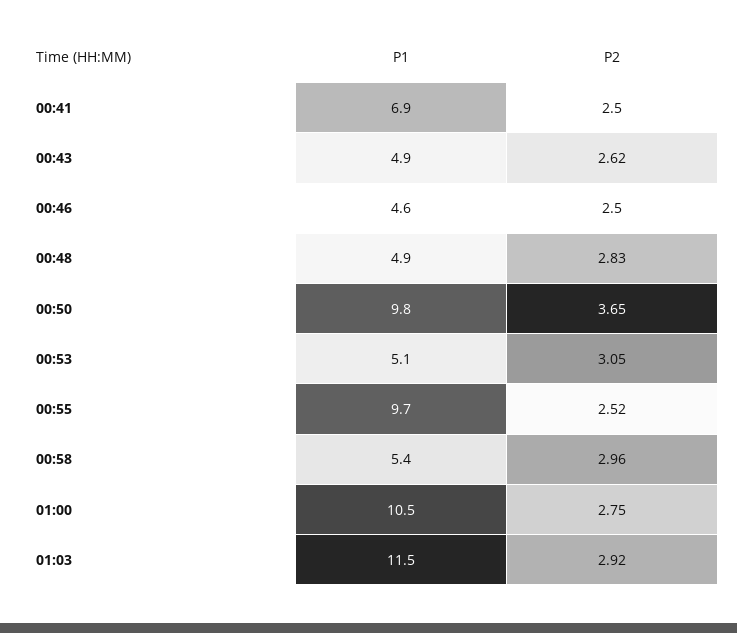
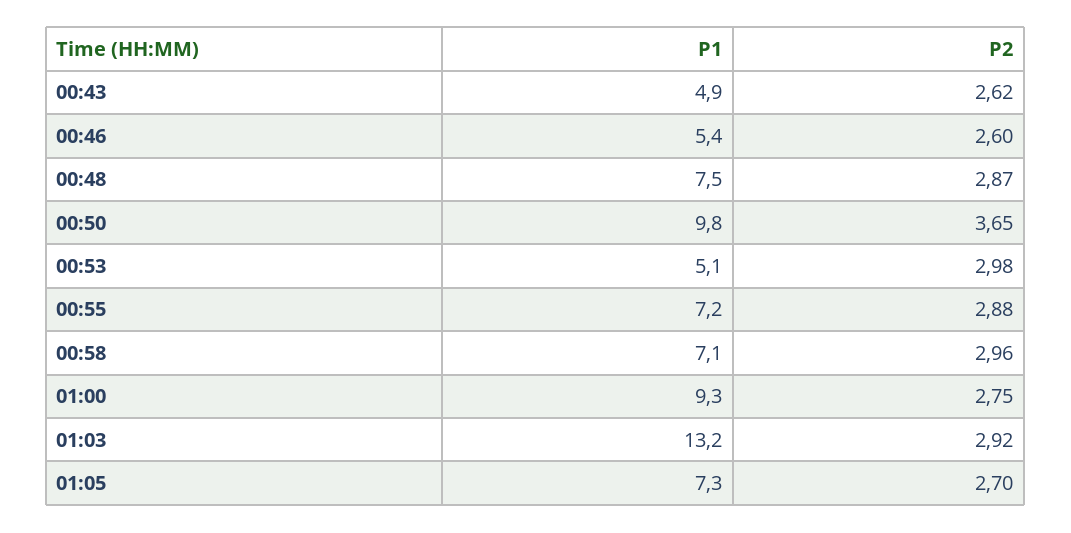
P1, 00:41: 6.9 -> none
P2, 00:41: 2.5 -> none
P1, 00:46: 4.6 -> 5.4
P2, 00:46: 2.5 -> 2.6
P1, 00:48: 4.9 -> 7.5
P2, 00:48: 2.83 -> 2.87
P2, 00:53: 3.05 -> 2.98
P1, 00:55: 9.7 -> 7.2
P2, 00:55: 2.52 -> 2.88
P1, 00:58: 5.4 -> 7.1
P1, 01:00: 10.5 -> 9.3
P1, 01:03: 11.5 -> 13.2
P1, 01:05: none -> 7.3
P2, 01:05: none -> 2.7

